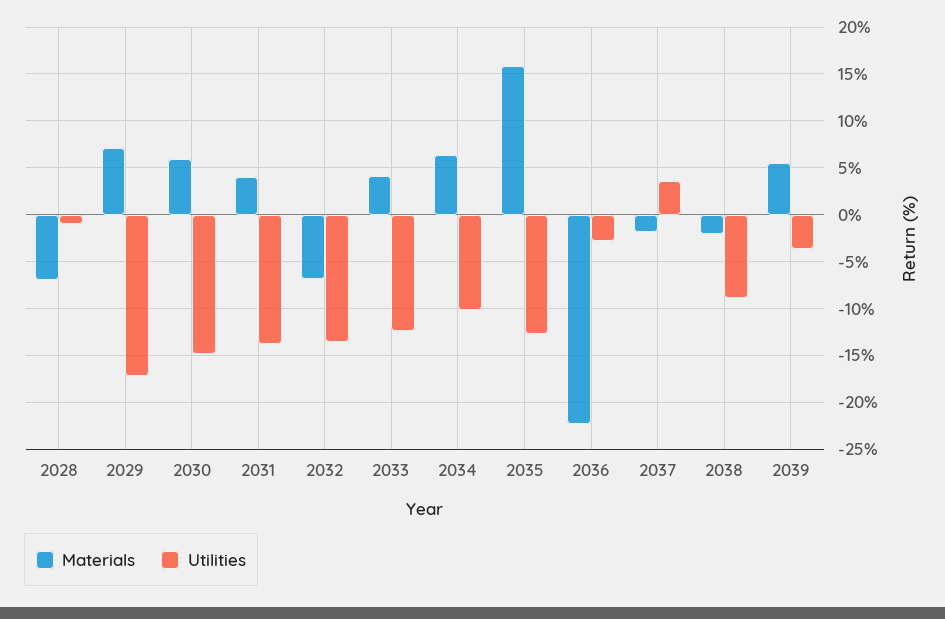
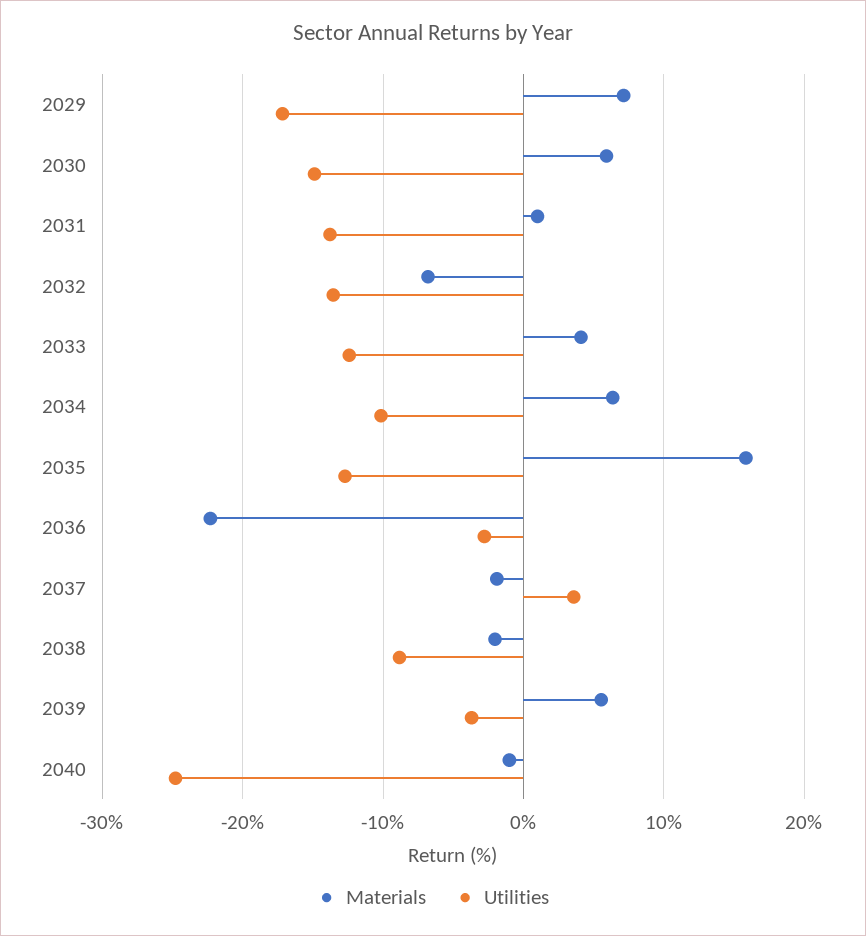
Materials, 2028: -7 -> none
Utilities, 2028: -1 -> none
Materials, 2031: 4 -> 1
Materials, 2040: none -> -1
Utilities, 2040: none -> -25

